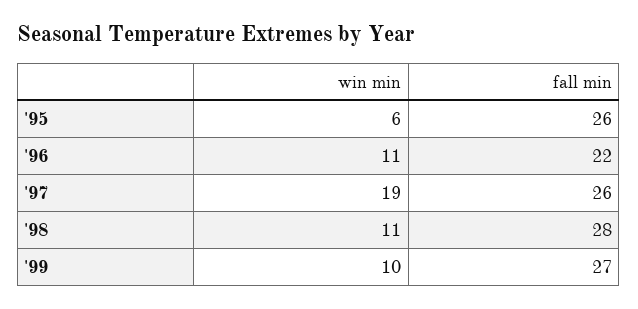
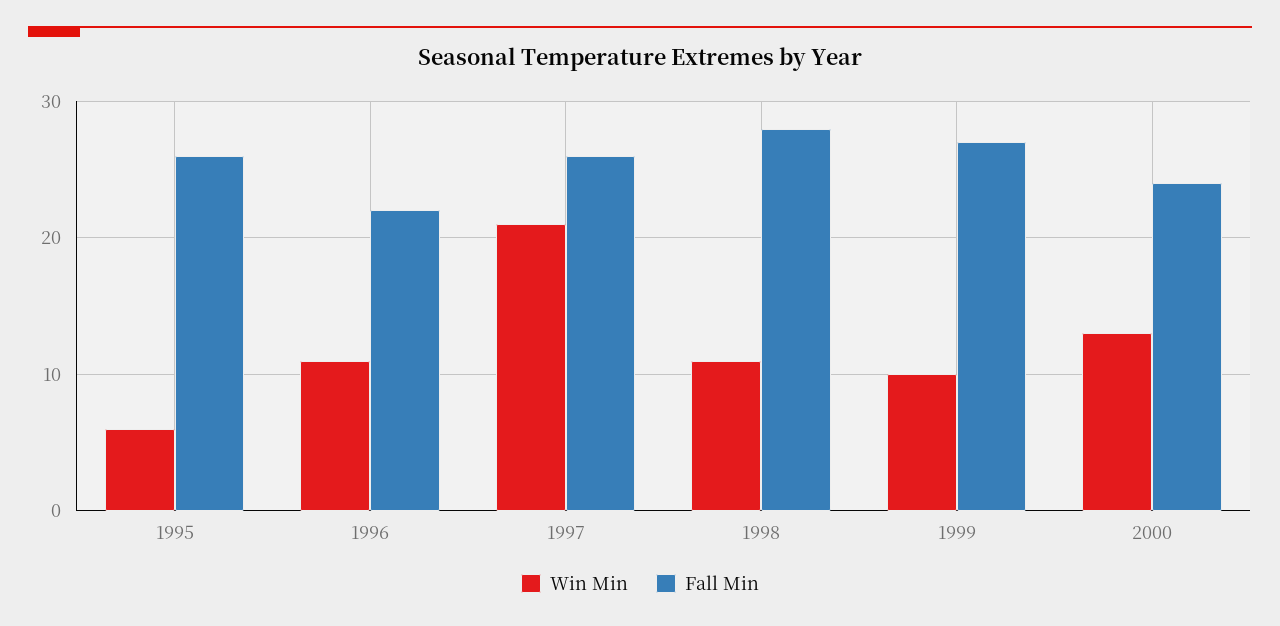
win min, '97: 19 -> 21
win min, 2000: none -> 13
fall min, 2000: none -> 24

